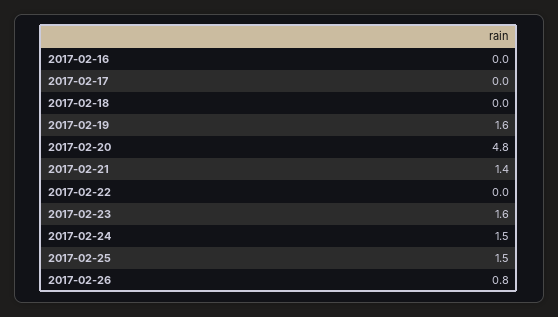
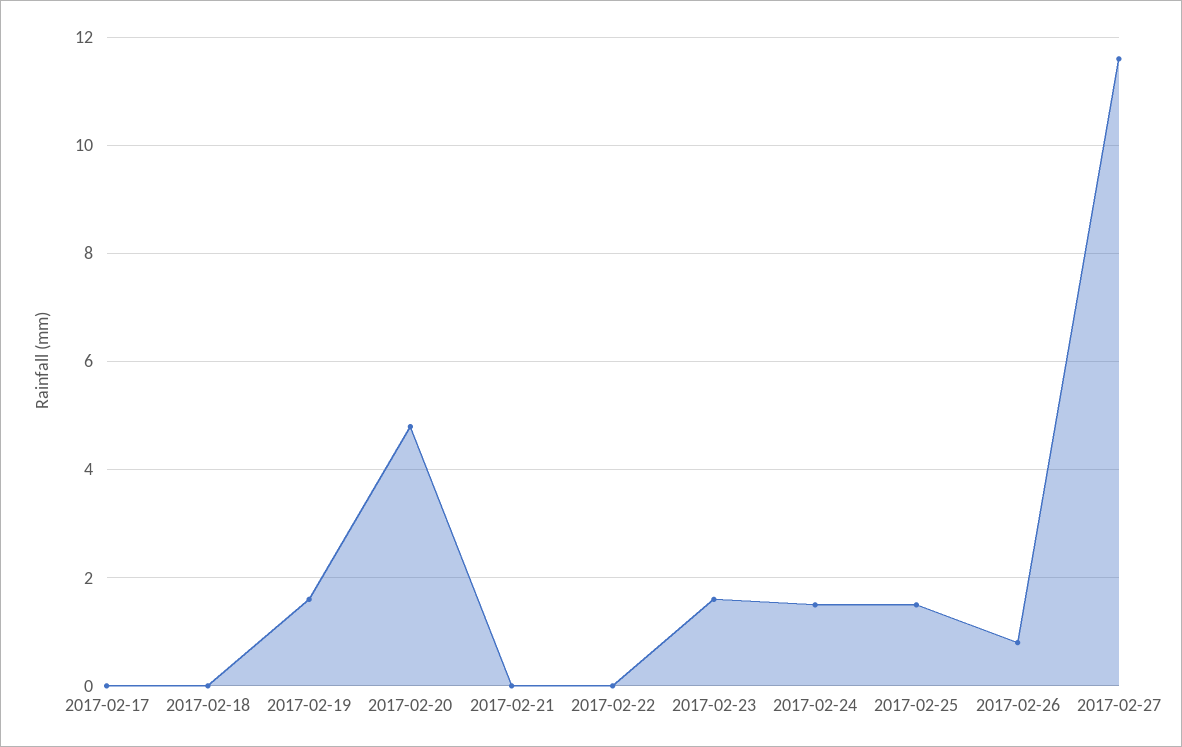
2017-02-16: 0 -> none
2017-02-21: 1.4 -> 0
2017-02-27: none -> 11.5

